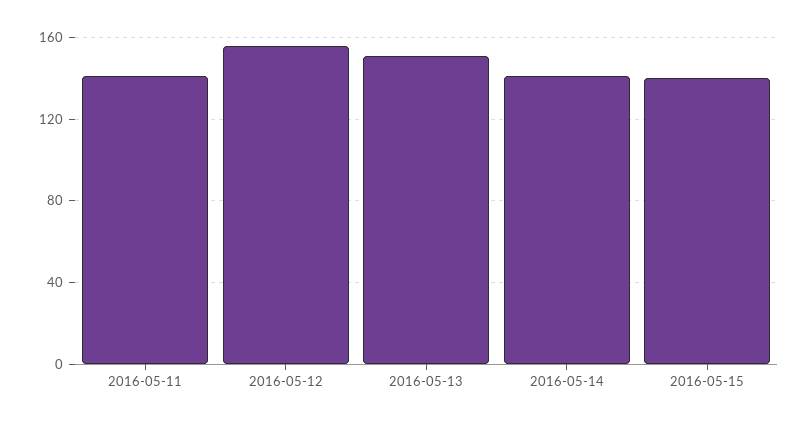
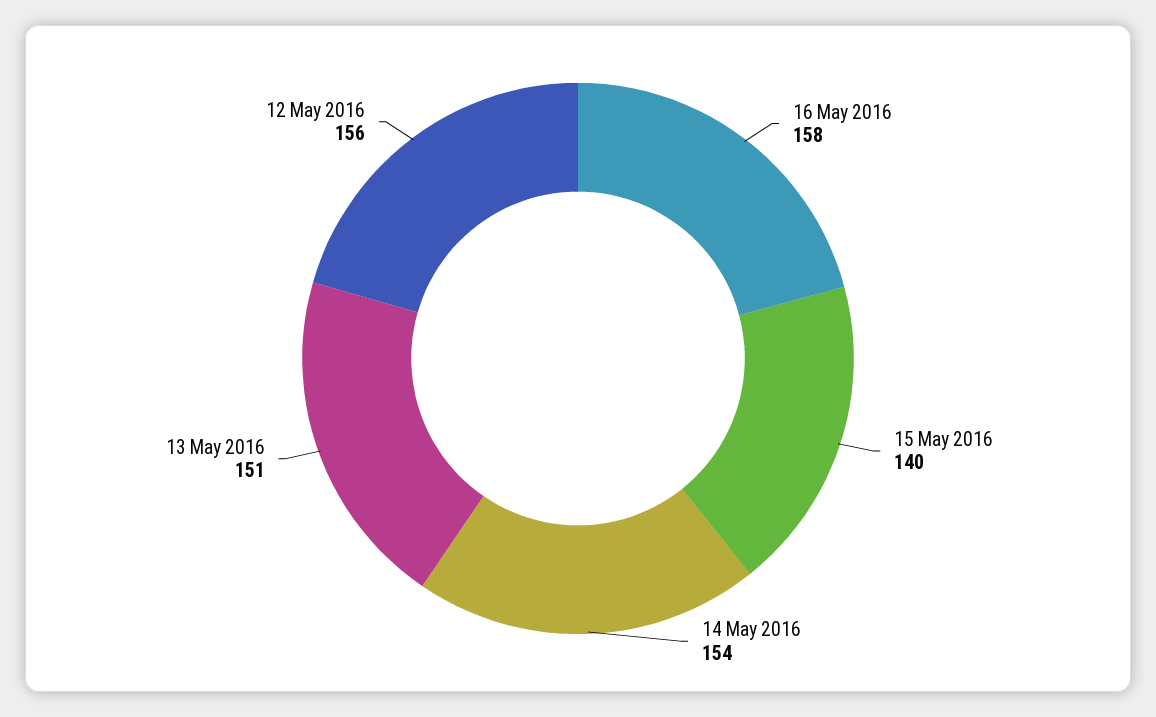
2016-05-11: 140 -> none
2016-05-14: 140 -> 154
16 May 2016: none -> 158

